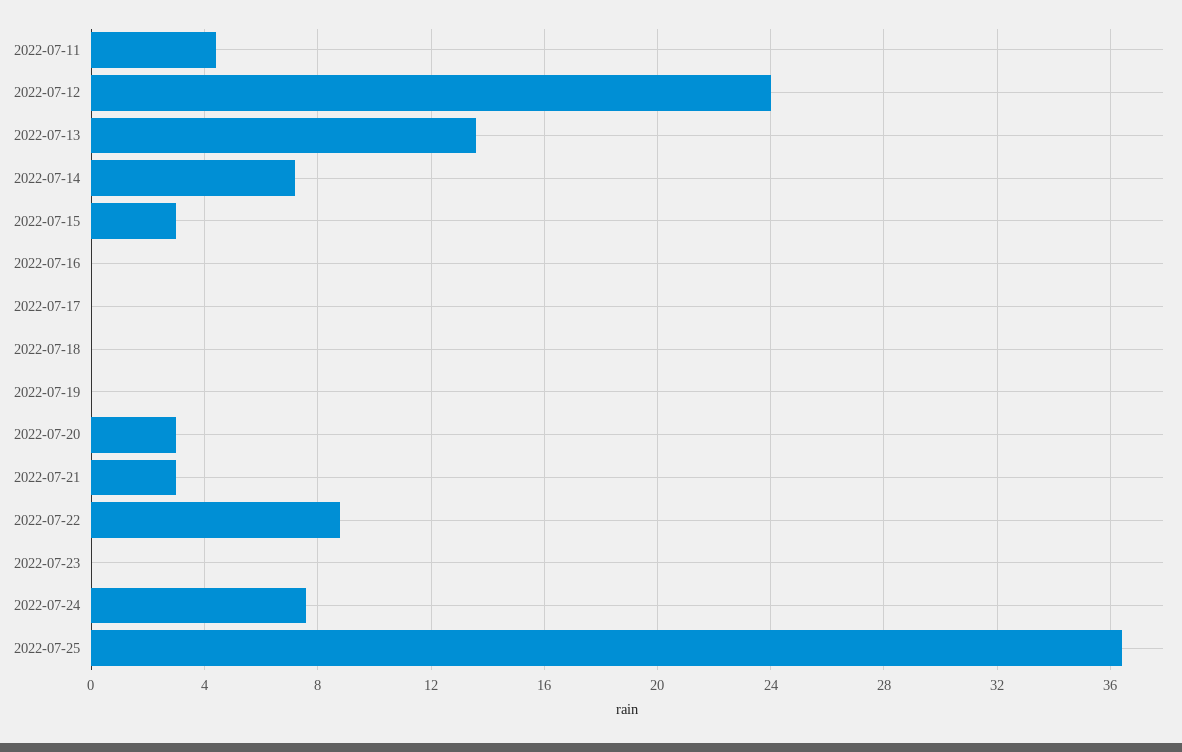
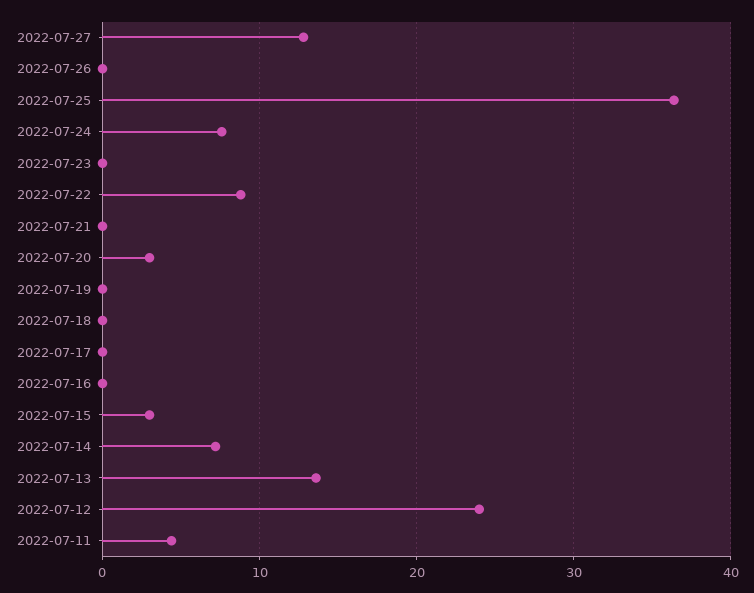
2022-07-21: 3 -> 0
2022-07-27: none -> 13
2022-07-26: none -> 0

